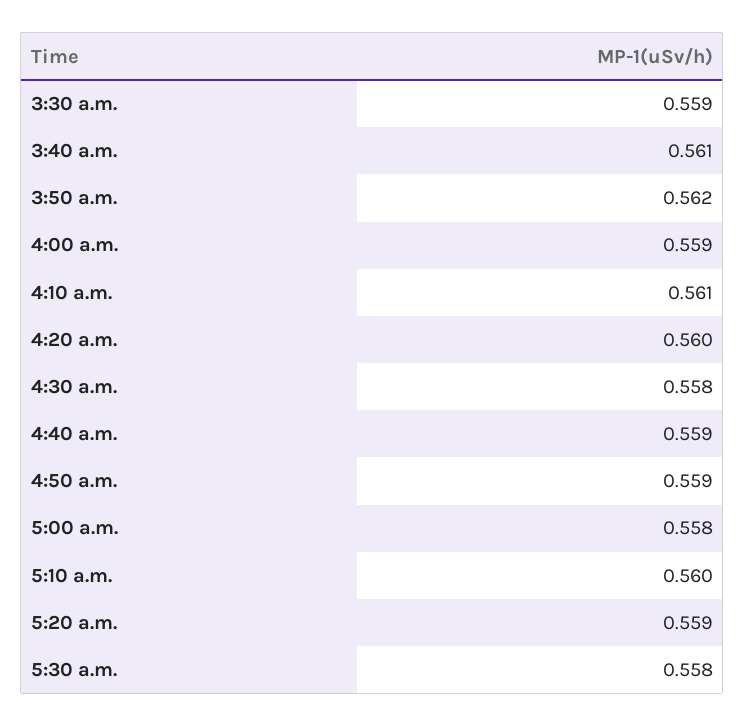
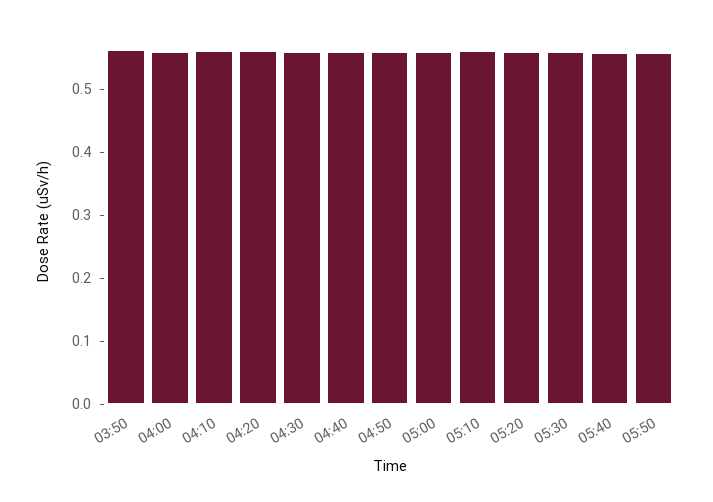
3:30 a.m.: 0.559 -> none
3:40 a.m.: 0.561 -> none
05:40: none -> 0.56
05:50: none -> 0.56

